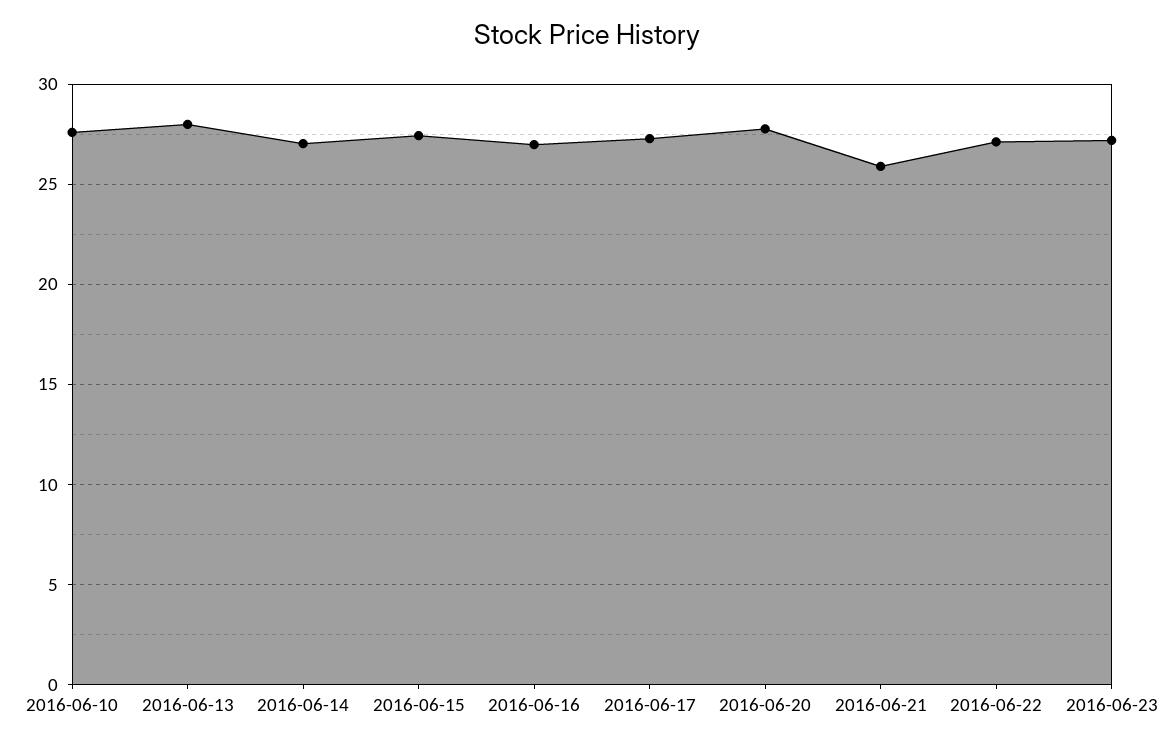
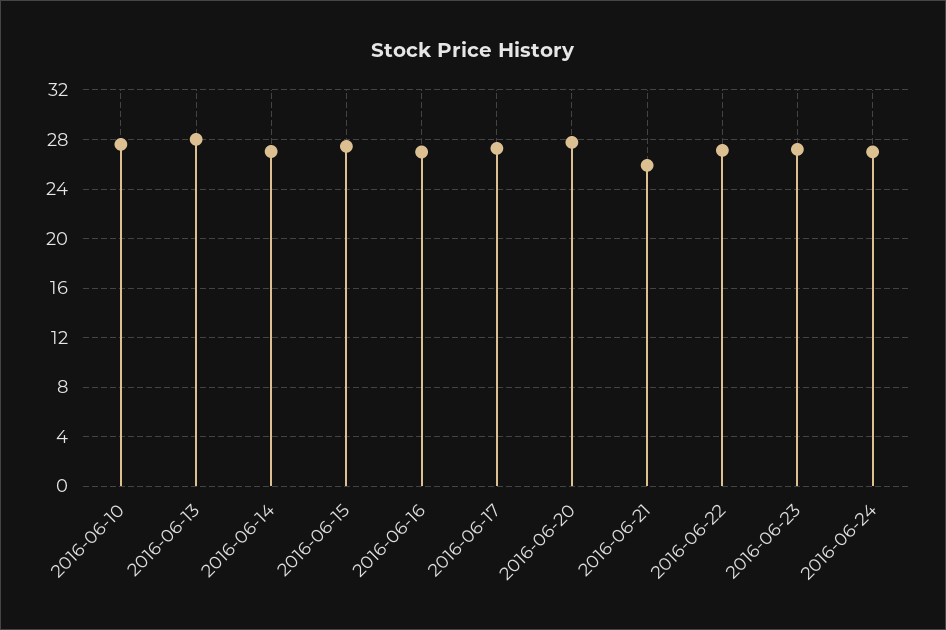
2016-06-24: none -> 27

